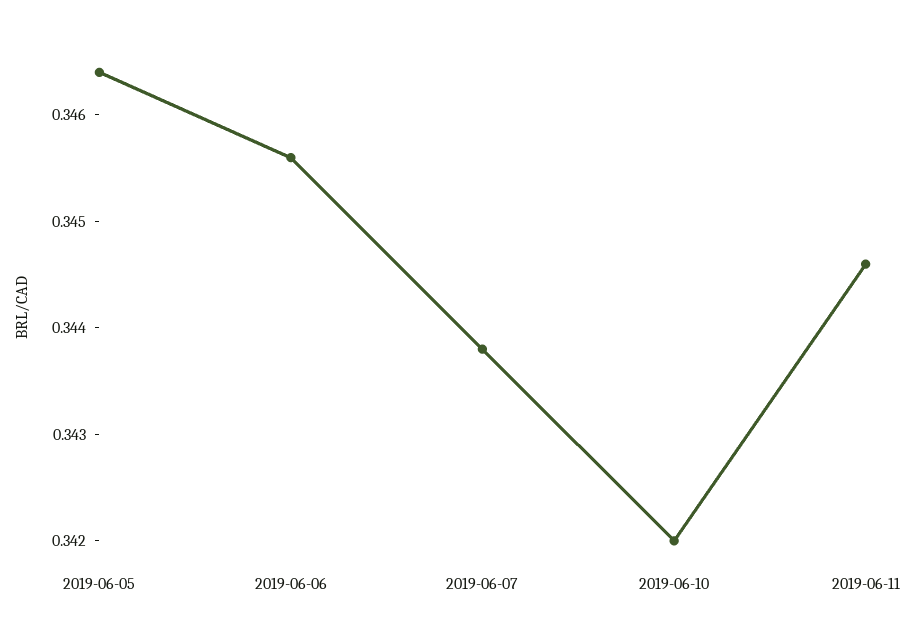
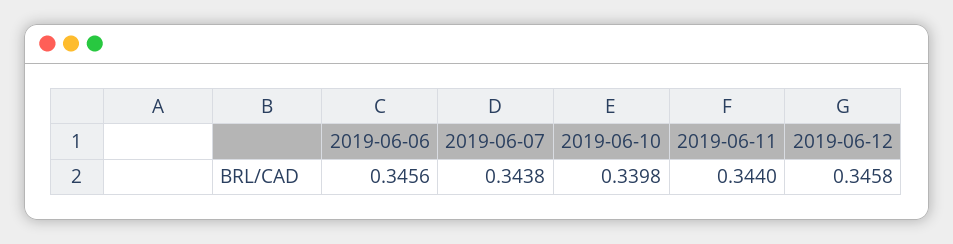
2019-06-05: 0.3464 -> none
2019-06-10: 0.342 -> 0.3398
2019-06-11: 0.3446 -> 0.344
2019-06-12: none -> 0.3458

